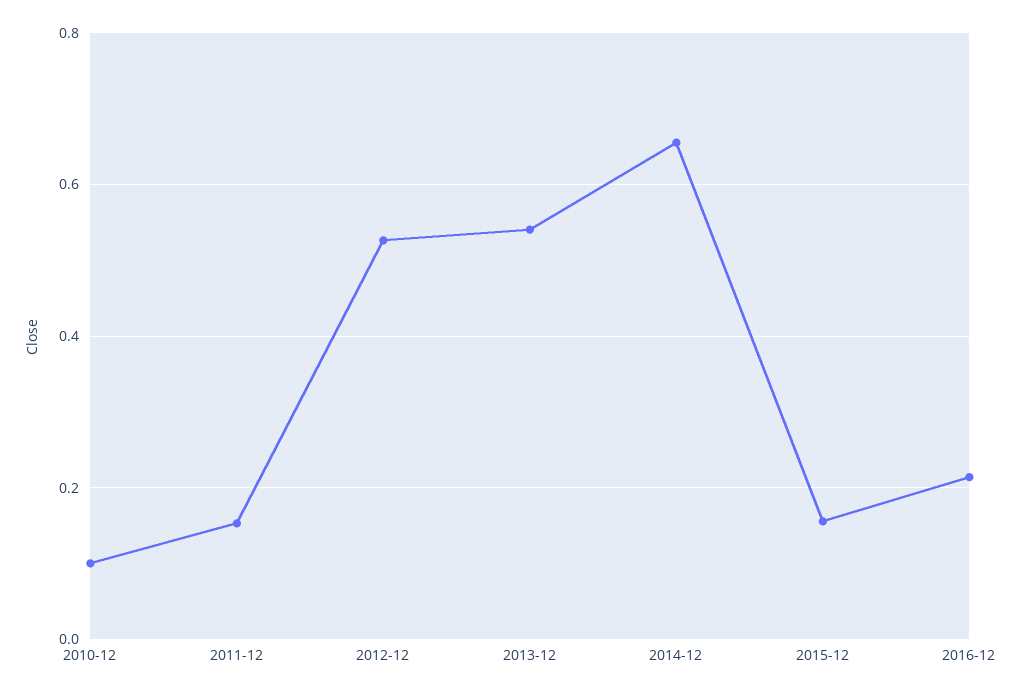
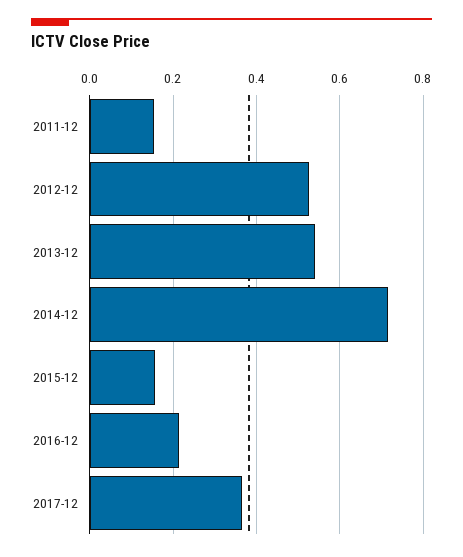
2010-12: 0.1 -> none
2014-12: 0.66 -> 0.72
2017-12: none -> 0.36

